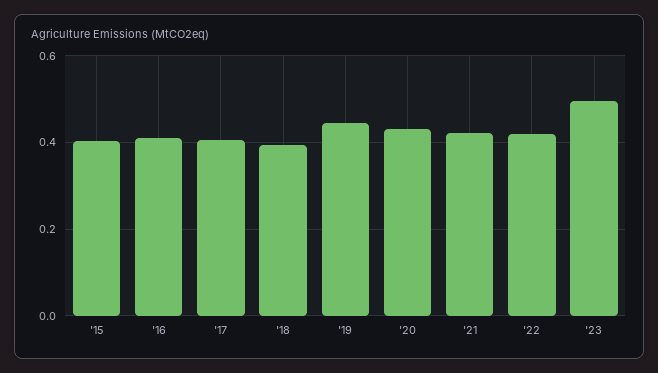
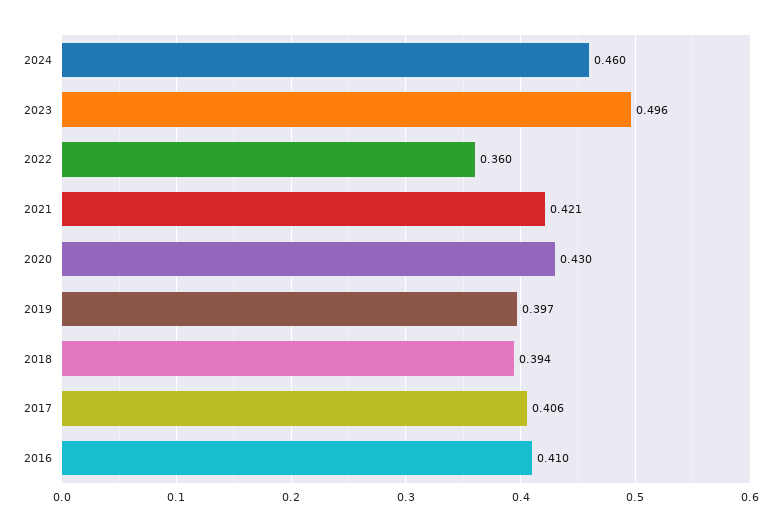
'15: 0.4 -> none
'19: 0.44 -> 0.397
'22: 0.42 -> 0.36
2024: none -> 0.46

